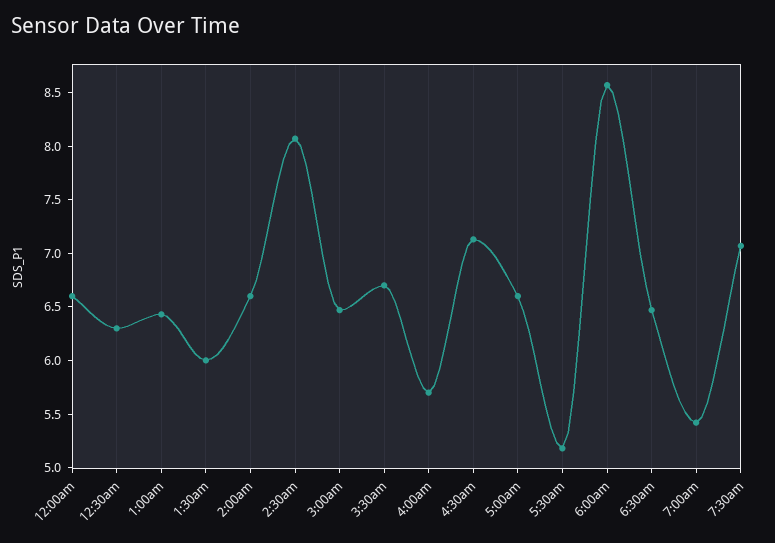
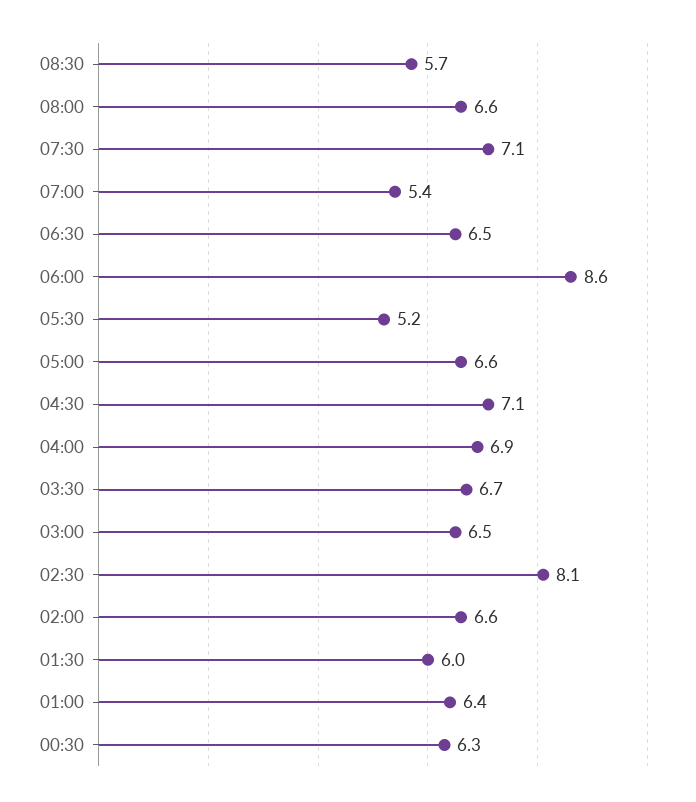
12:00am: 6.6 -> none
4:00am: 5.7 -> 6.9
08:30: none -> 5.7
08:00: none -> 6.6

